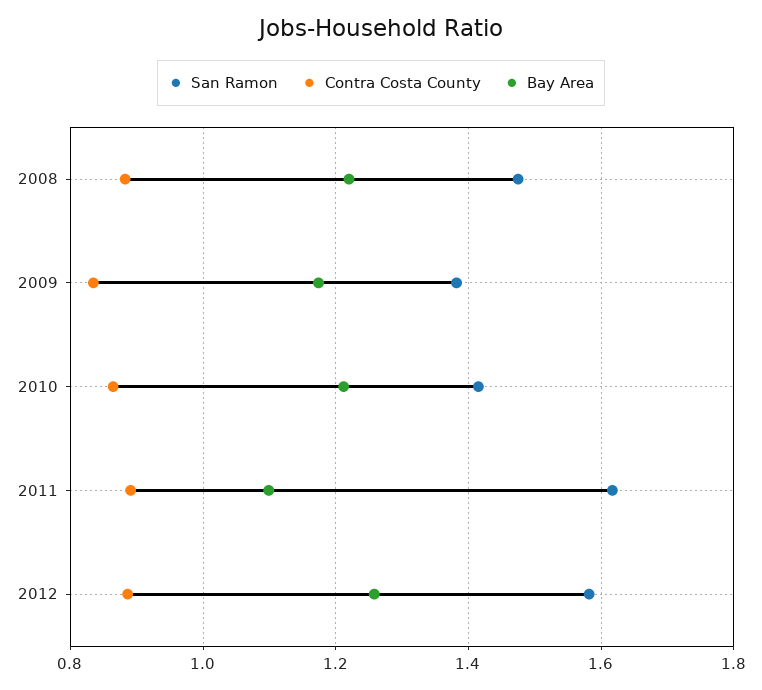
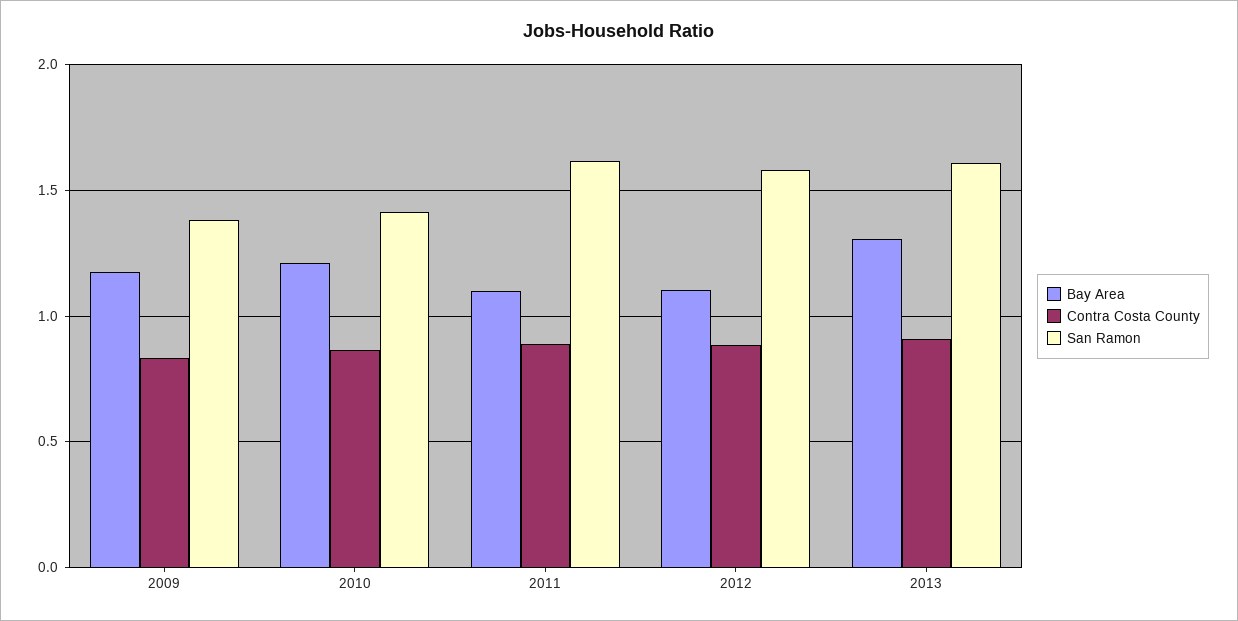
San Ramon, 2008: 1.48 -> none
Contra Costa County, 2008: 0.88 -> none
Bay Area, 2008: 1.22 -> none
Bay Area, 2012: 1.26 -> 1.1
Bay Area, 2013: none -> 1.3
Contra Costa County, 2013: none -> 0.9
San Ramon, 2013: none -> 1.6

